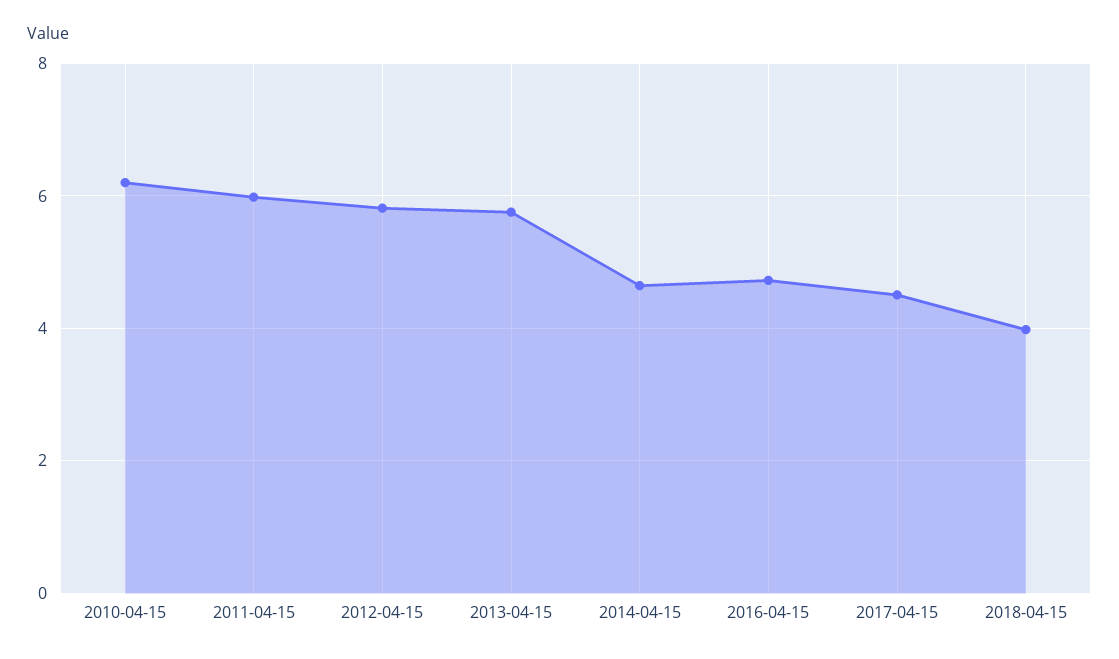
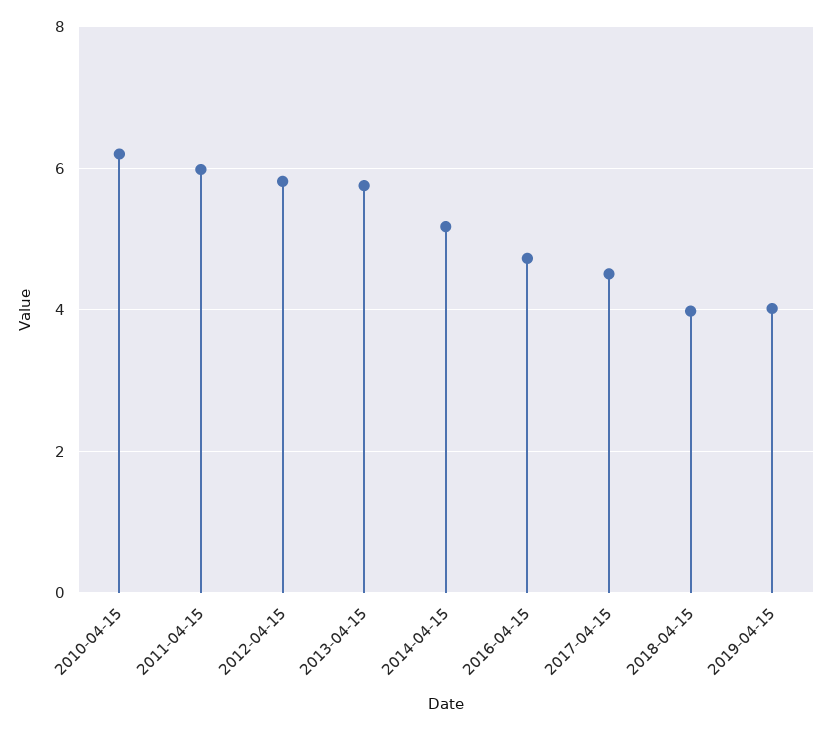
2014-04-15: 4.6 -> 5.2
2019-04-15: none -> 4

